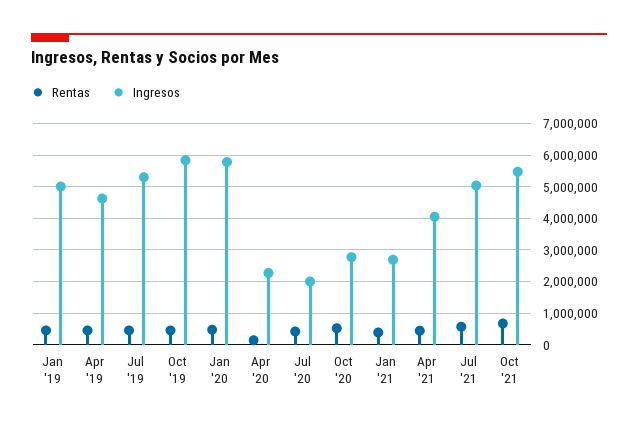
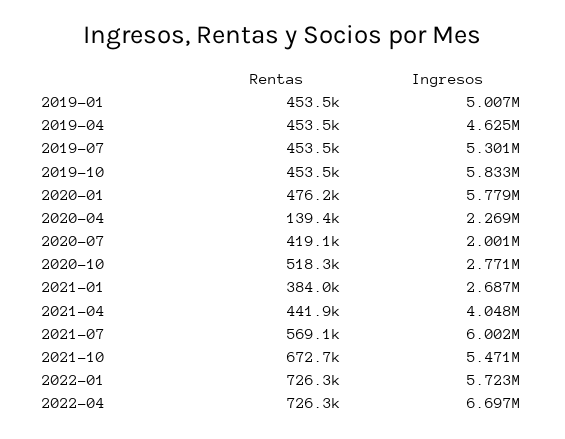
Ingresos, Jul '21: 5000000 -> 6002000
Rentas, 2022-01: none -> 726300
Ingresos, 2022-01: none -> 5723000
Rentas, 2022-04: none -> 726300
Ingresos, 2022-04: none -> 6697000

